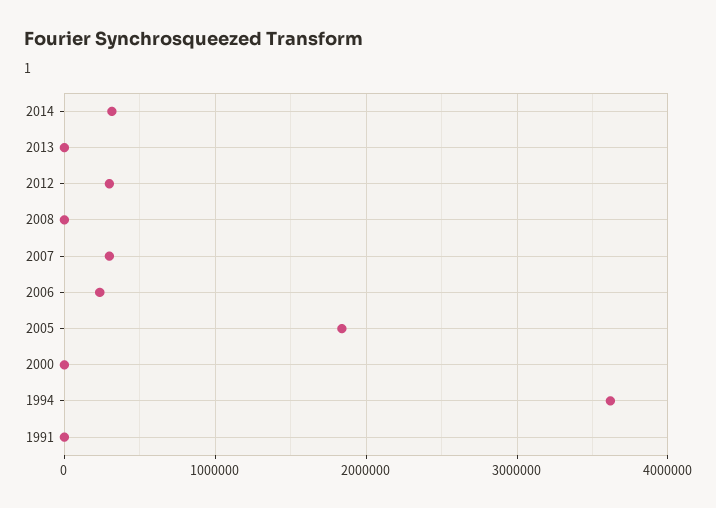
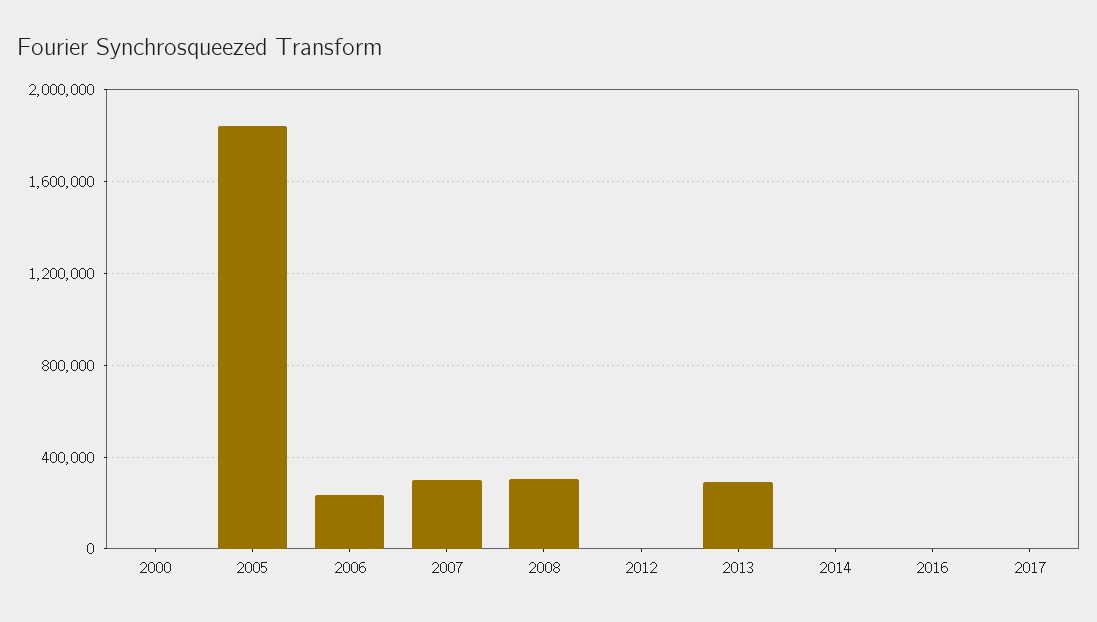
2014: 300000 -> 0
2013: 0 -> 300000
2012: 300000 -> 0
2008: 0 -> 300000
1994: 3600000 -> none
1991: 0 -> none
2016: none -> 0
2017: none -> 0

